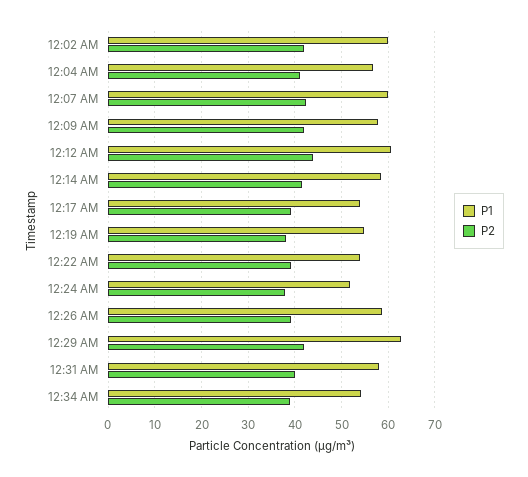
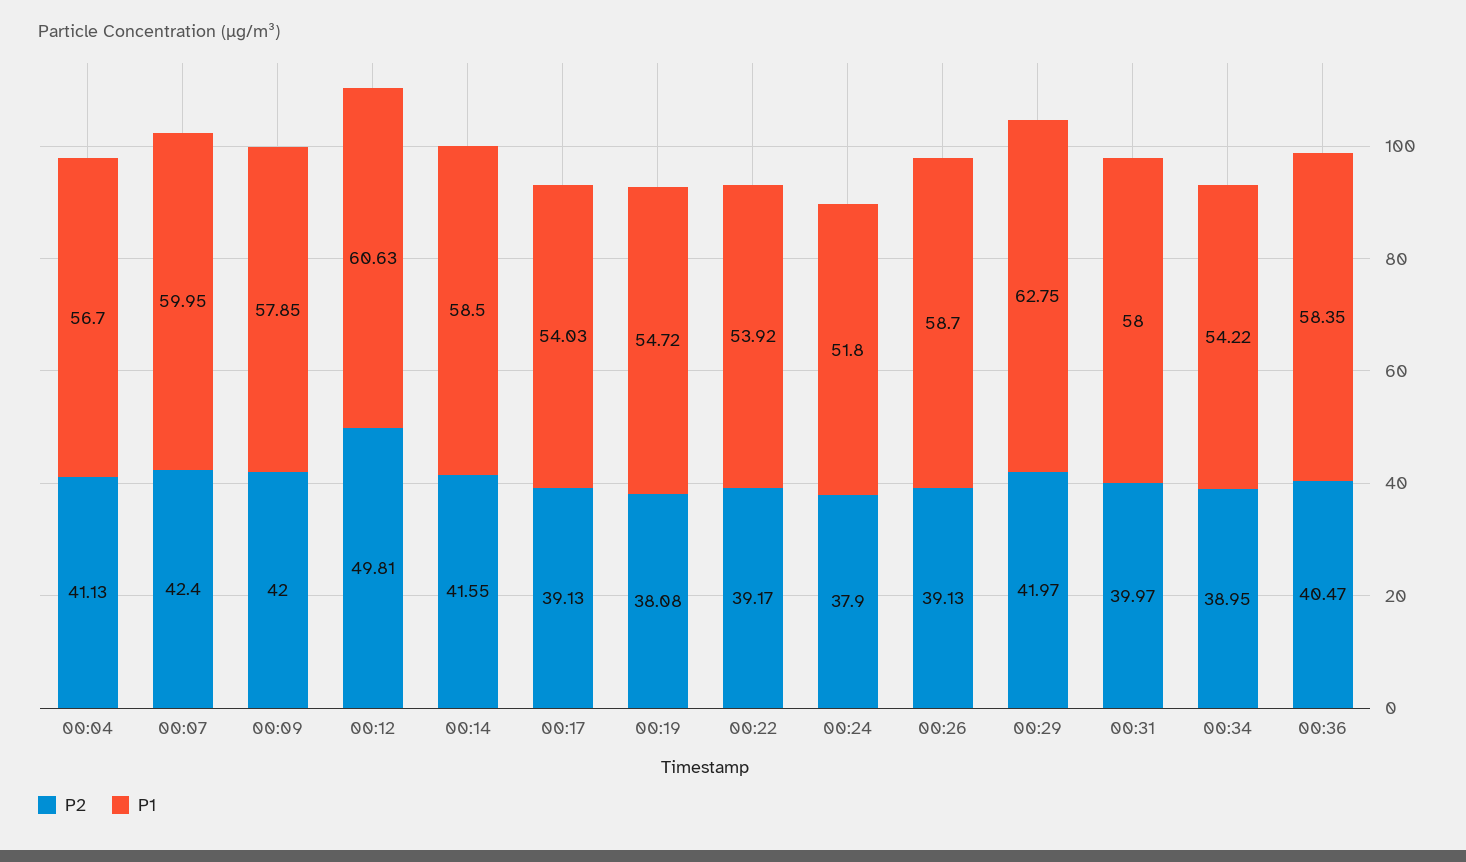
P1, 12:02 AM: 60 -> none
P2, 12:02 AM: 42 -> none
P2, 12:12 AM: 44 -> 49.81
P2, 00:36: none -> 40.47
P1, 00:36: none -> 58.35

